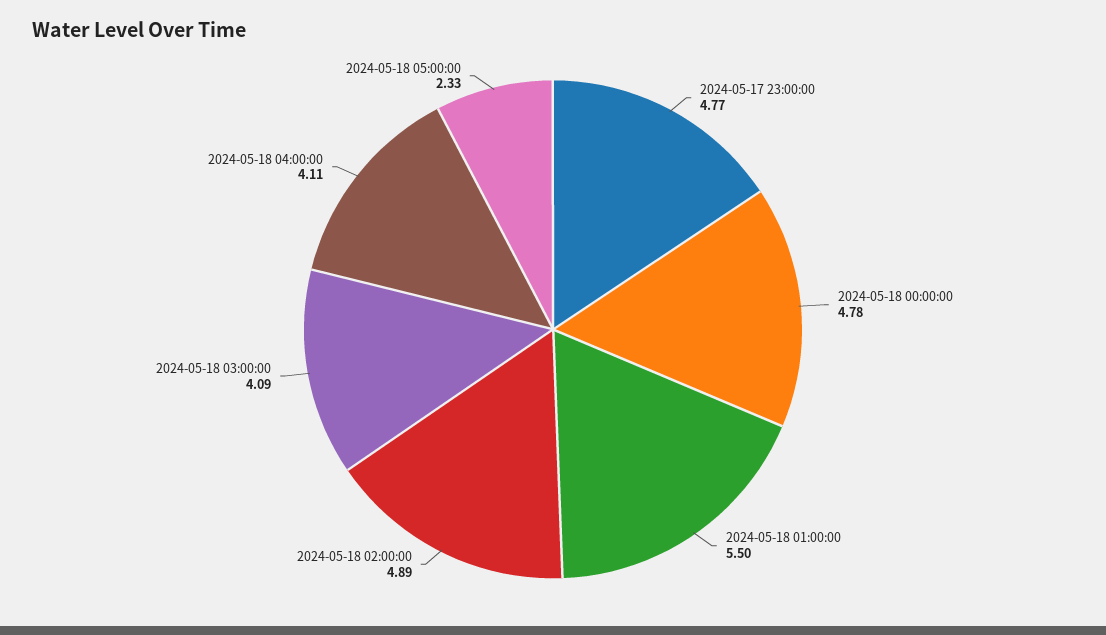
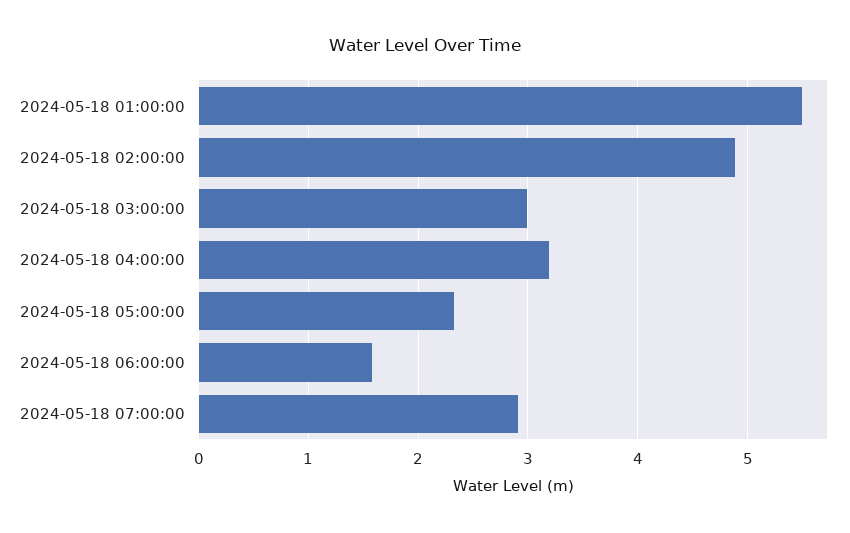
2024-05-17 23:00:00: 4.77 -> none
2024-05-18 00:00:00: 4.78 -> none
2024-05-18 03:00:00: 4.09 -> 3
2024-05-18 04:00:00: 4.11 -> 3.2
2024-05-18 06:00:00: none -> 1.6
2024-05-18 07:00:00: none -> 2.9

